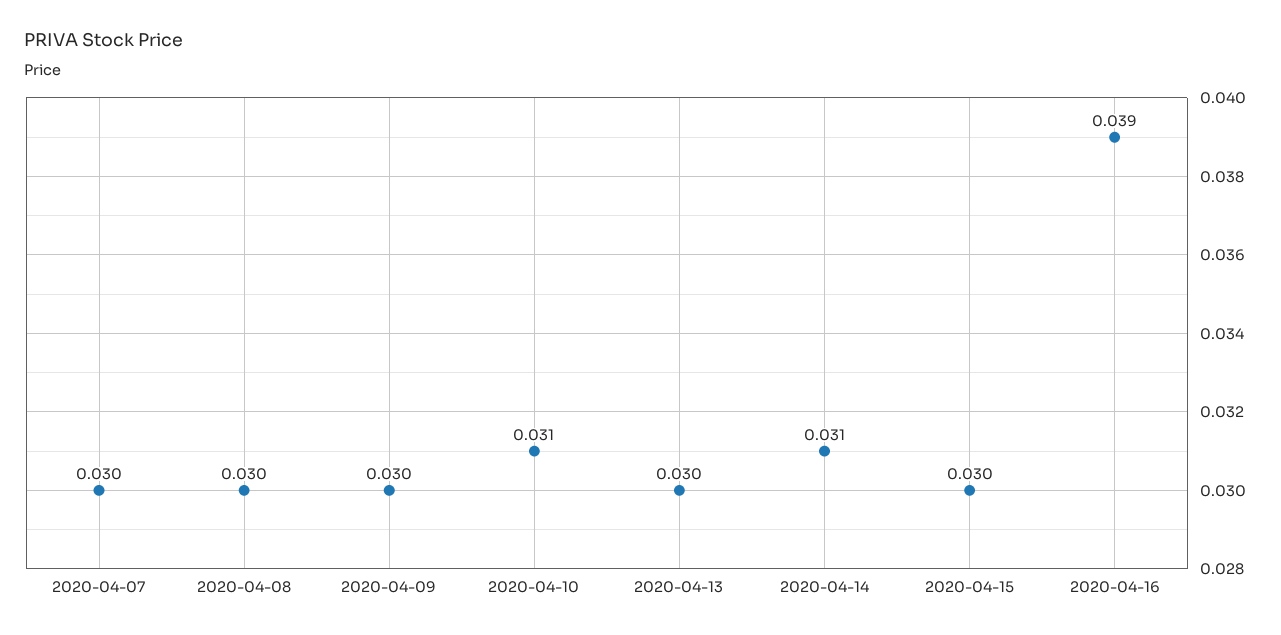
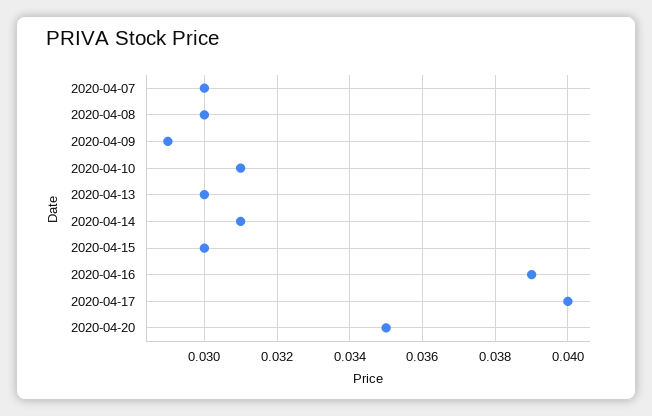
2020-04-09: 0.03 -> 0.029
2020-04-17: none -> 0.04
2020-04-20: none -> 0.035

